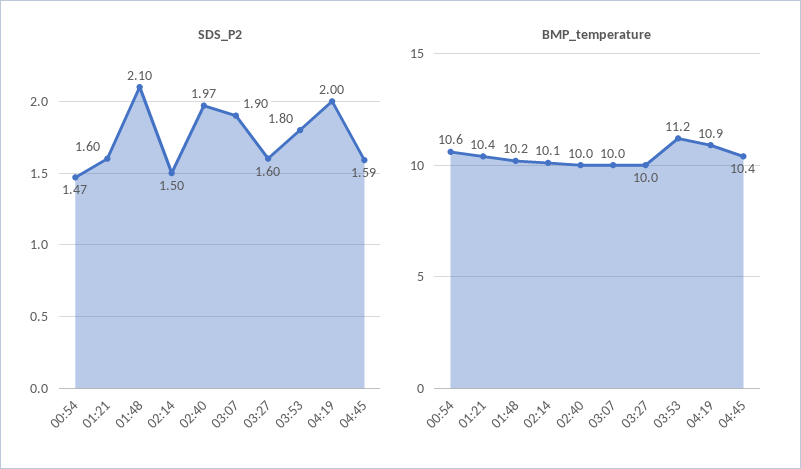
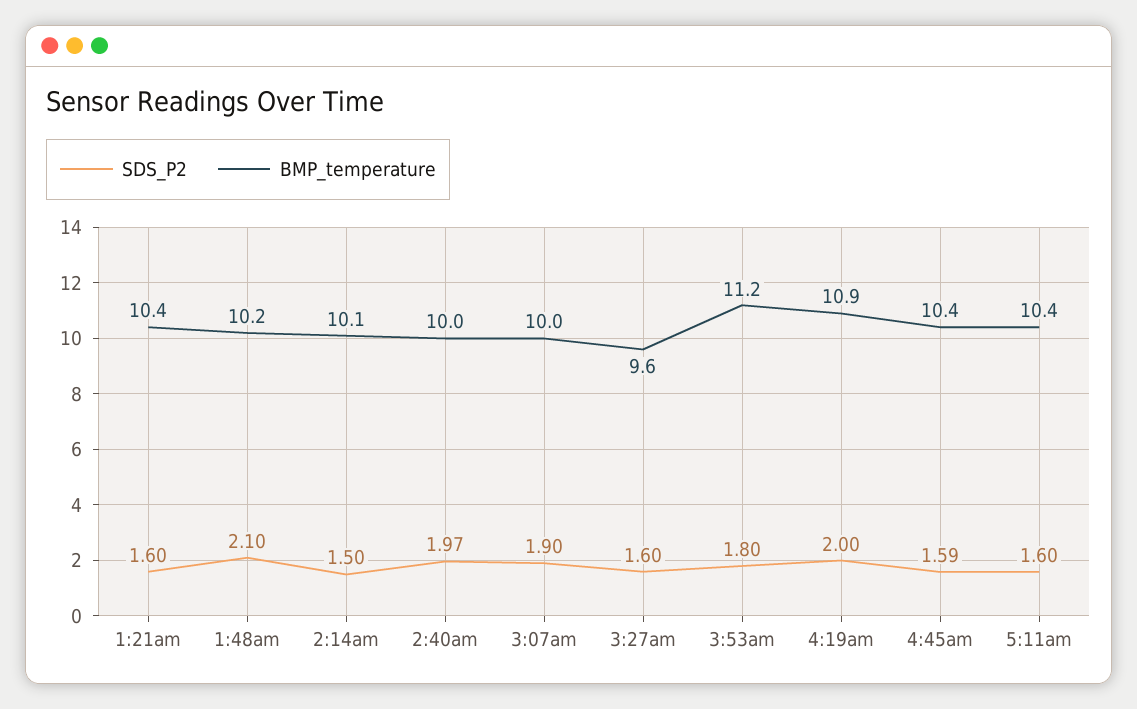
SDS_P2, 00:54: 1.47 -> none
BMP_temperature, 00:54: 10.6 -> none
BMP_temperature, 03:27: 10 -> 9.6
SDS_P2, 5:11am: none -> 1.6
BMP_temperature, 5:11am: none -> 10.4

